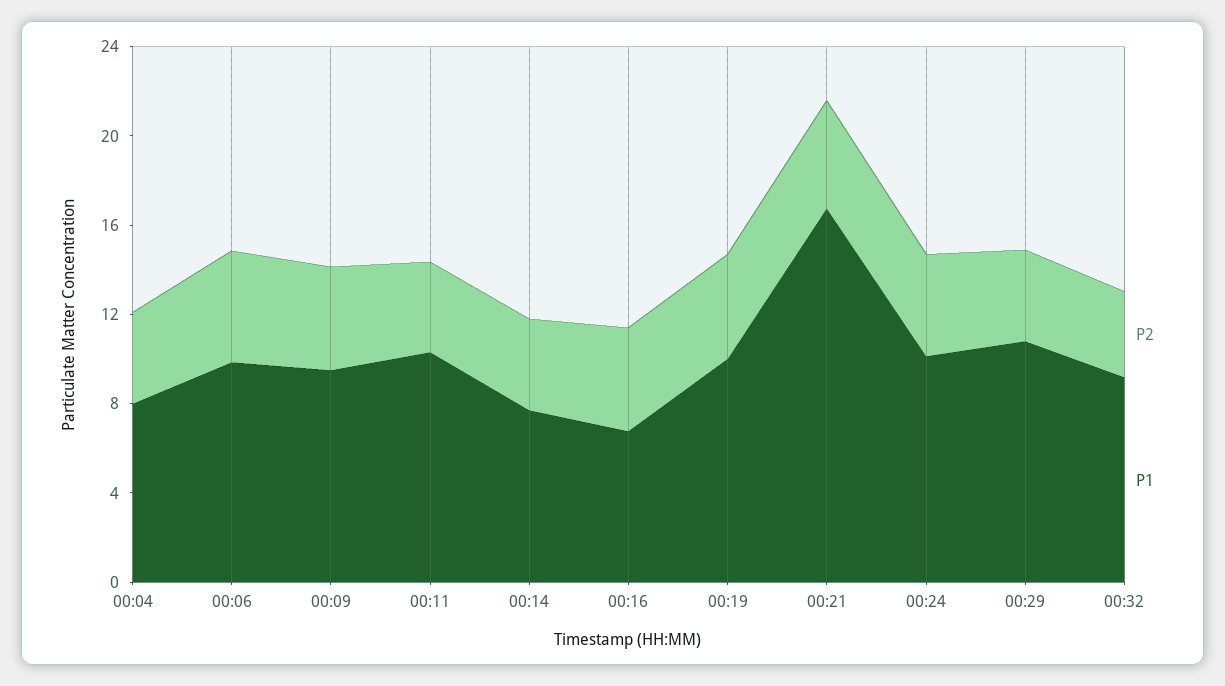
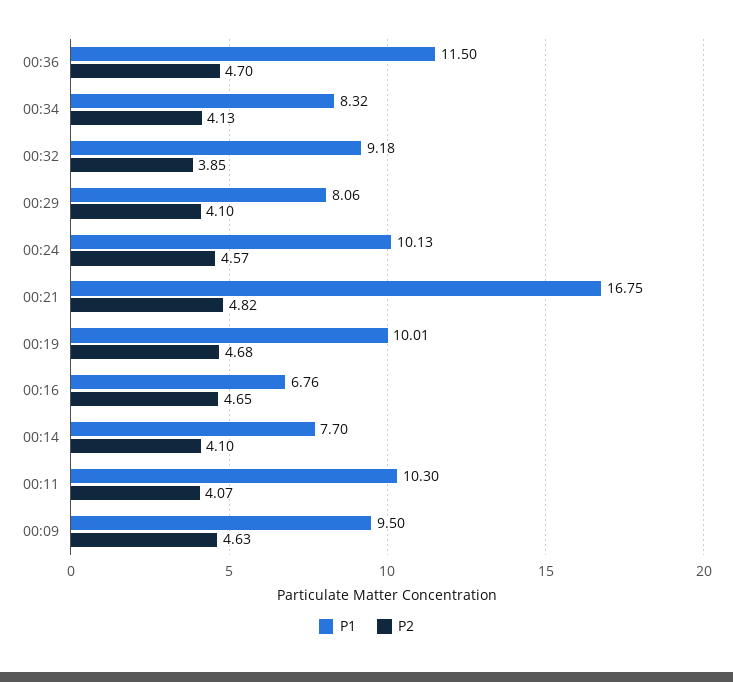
P2, 00:04: 4 -> none
P1, 00:04: 8 -> none
P2, 00:06: 5 -> none
P1, 00:06: 10 -> none
P1, 00:29: 11 -> 8.06
P1, 00:36: none -> 11.5
P2, 00:36: none -> 4.7
P1, 00:34: none -> 8.32
P2, 00:34: none -> 4.13

